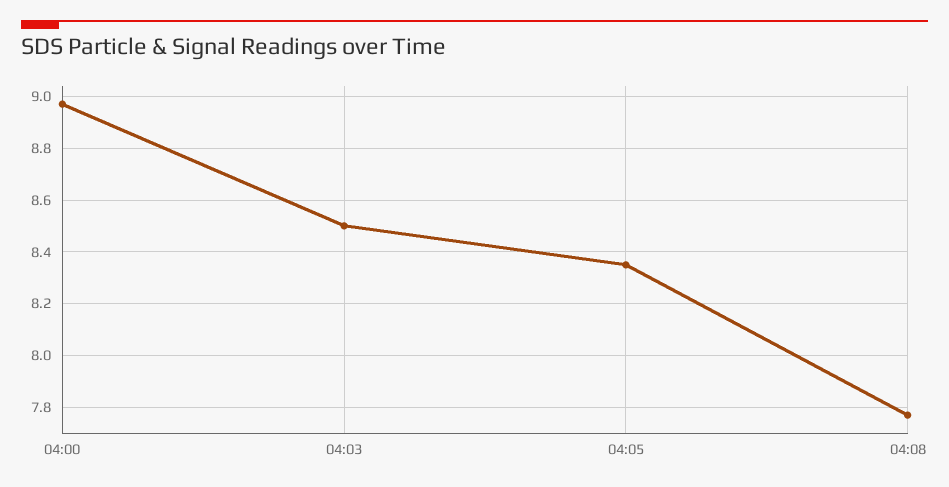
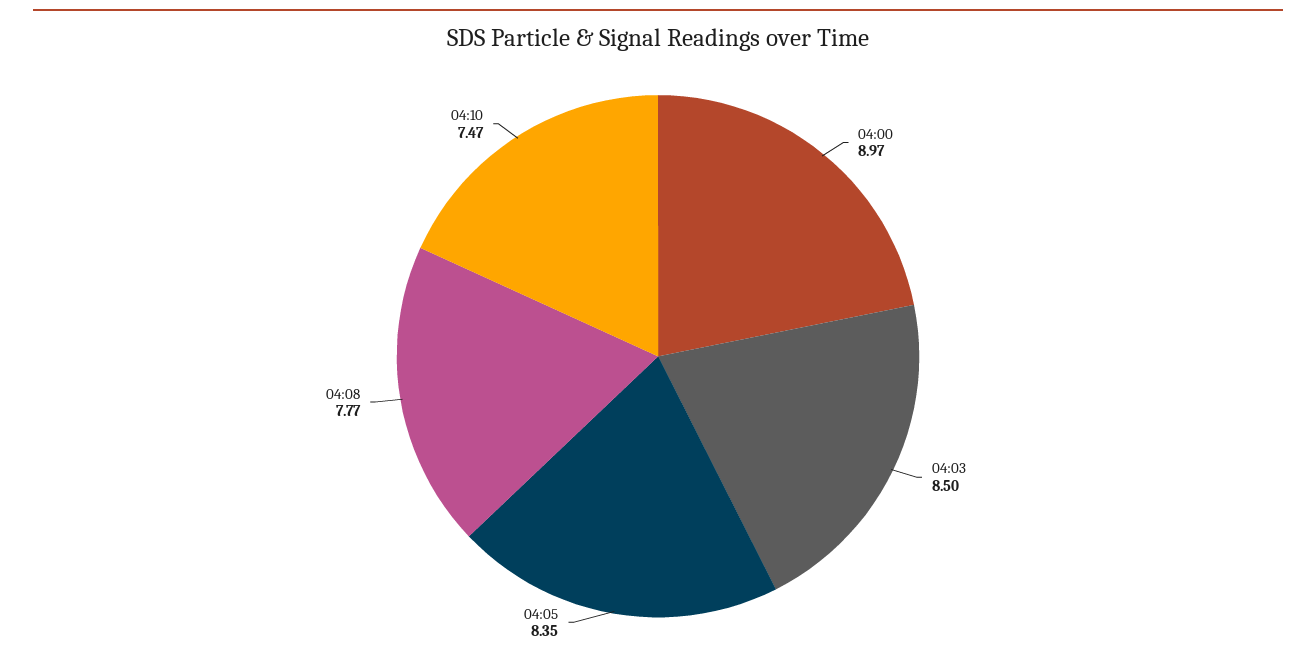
04:10: none -> 7.47

